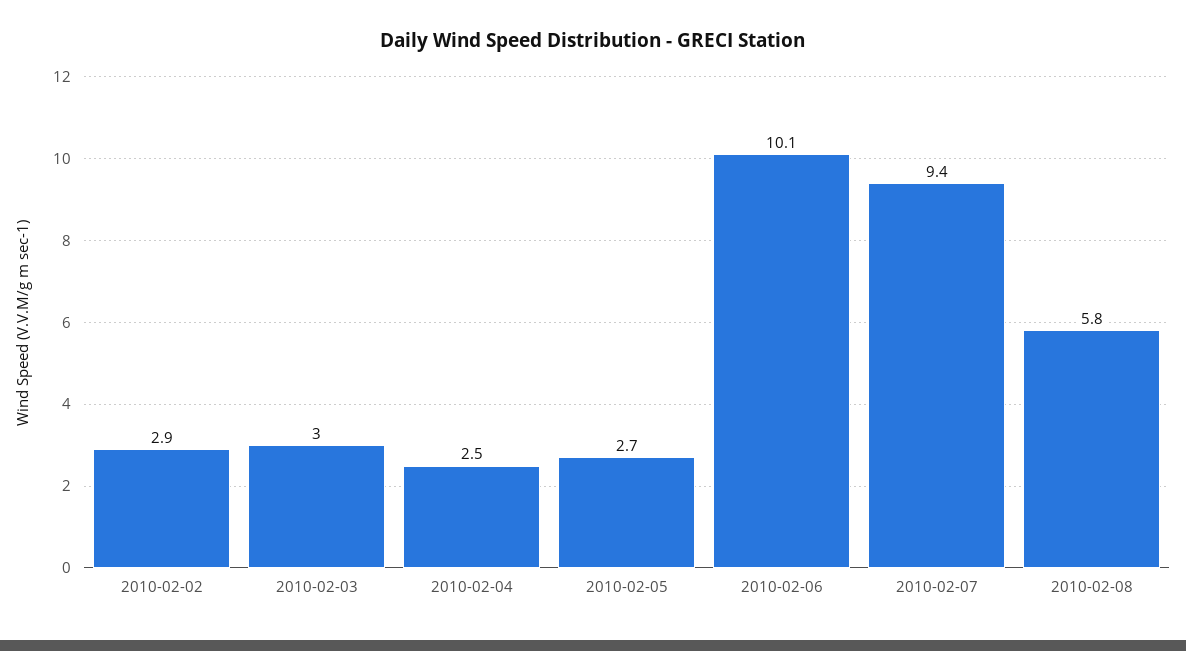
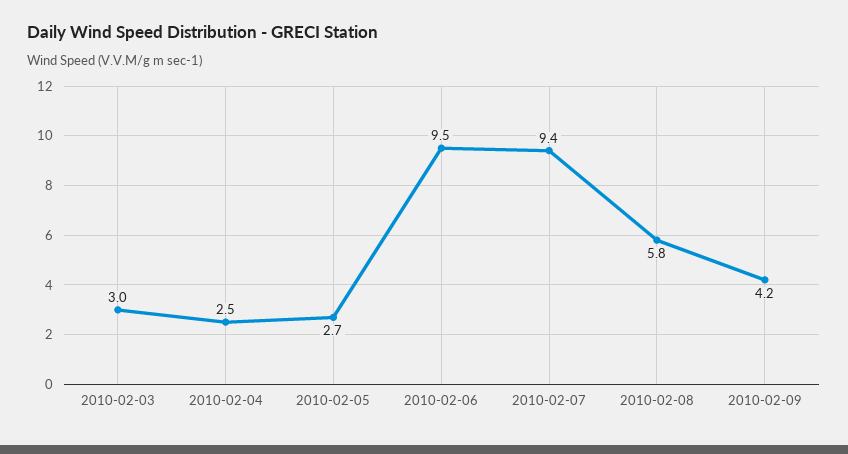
2010-02-02: 2.9 -> none
2010-02-06: 10.1 -> 9.5
2010-02-09: none -> 4.2

